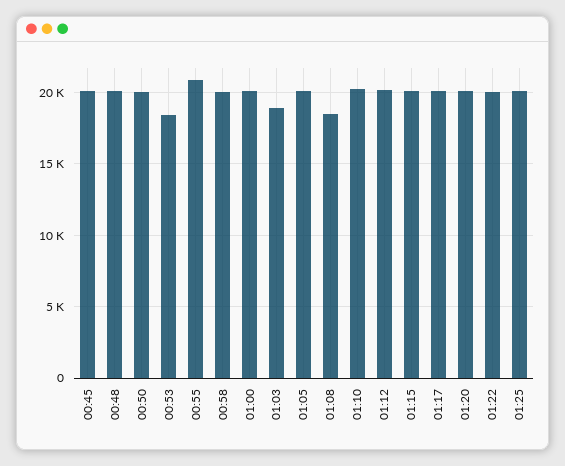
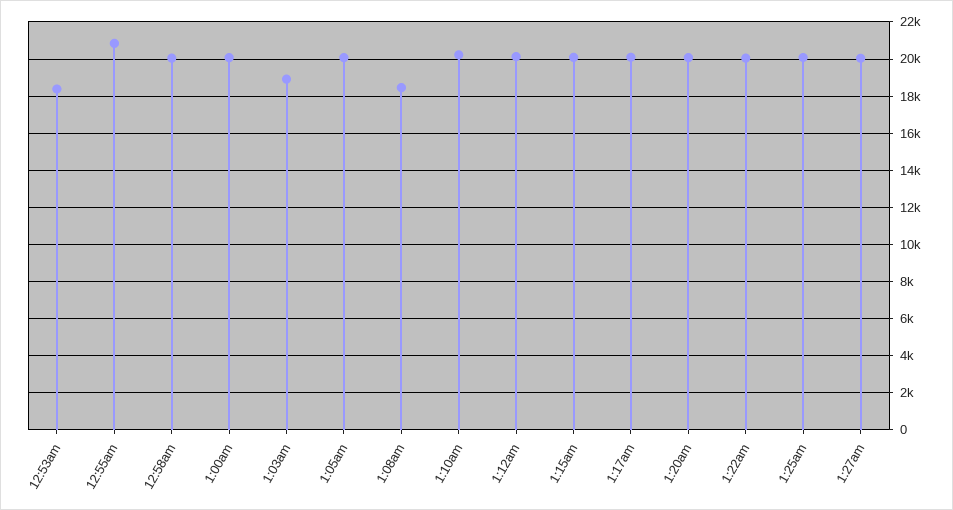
00:45: 20000 -> none
00:48: 20000 -> none
00:50: 20000 -> none
1:27am: none -> 20000

